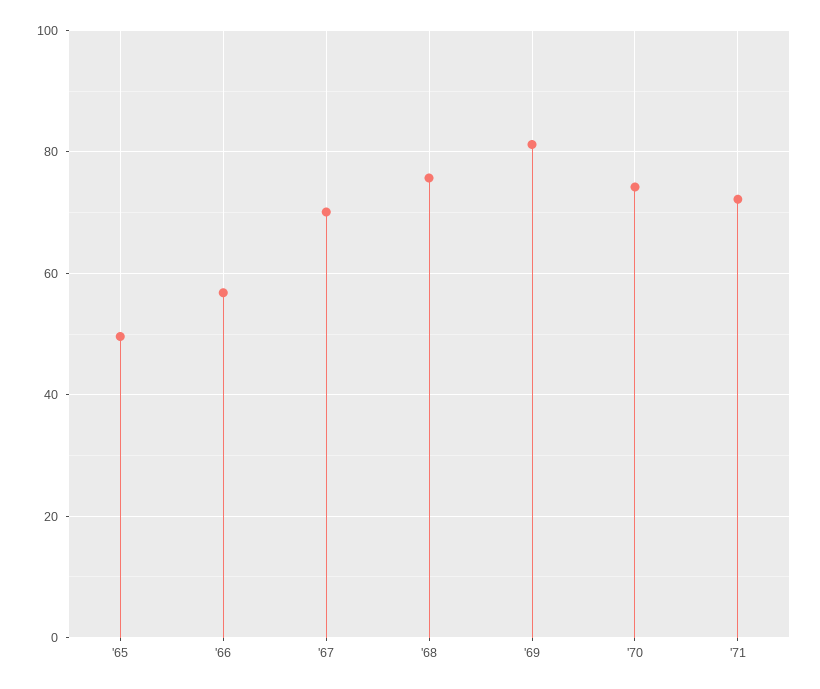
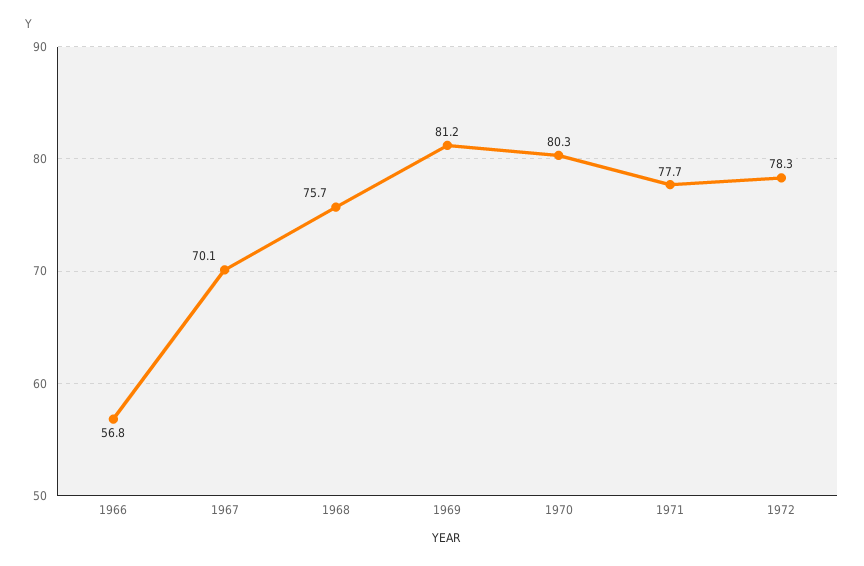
'65: 50 -> none
'70: 74 -> 80.3
'71: 72 -> 77.7
1972: none -> 78.3

